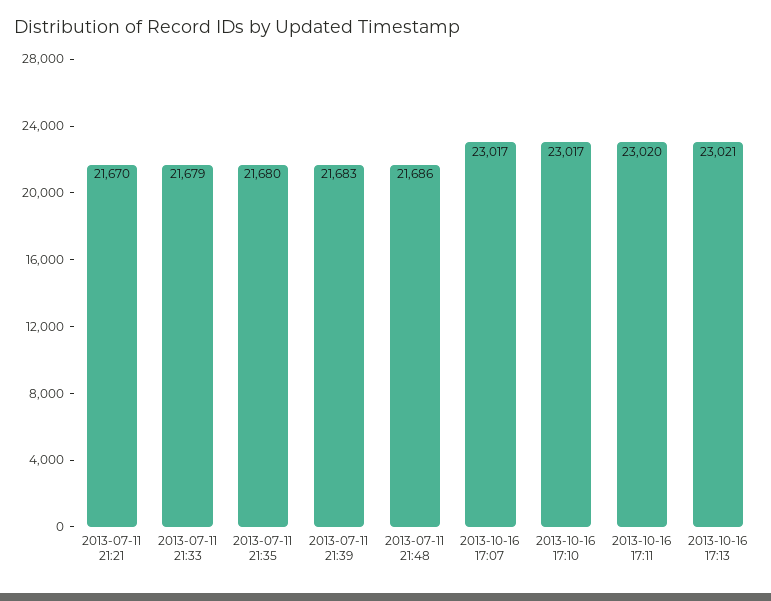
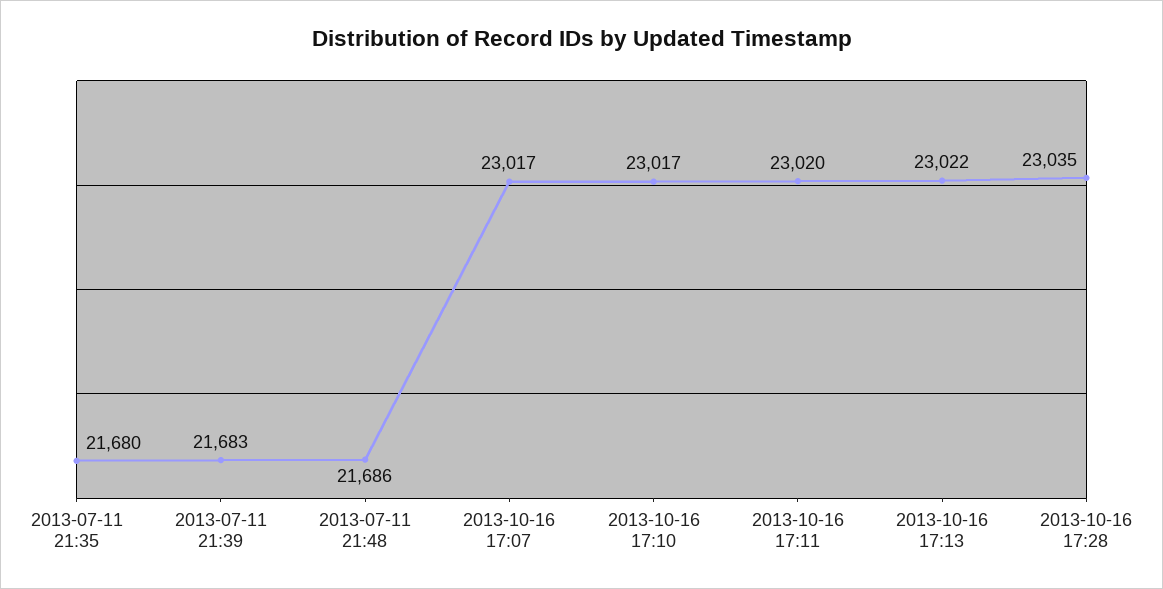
2013-07-11 21:21: 21670 -> none
2013-07-11 21:33: 21679 -> none
2013-10-16 17:13: 23021 -> 23022
2013-10-16 17:28: none -> 23035

